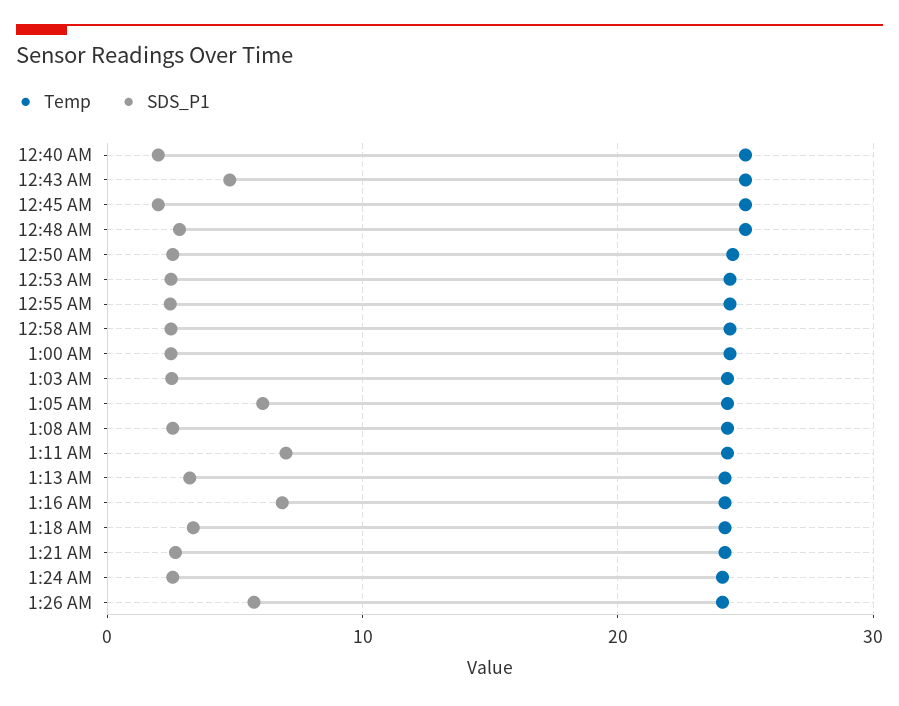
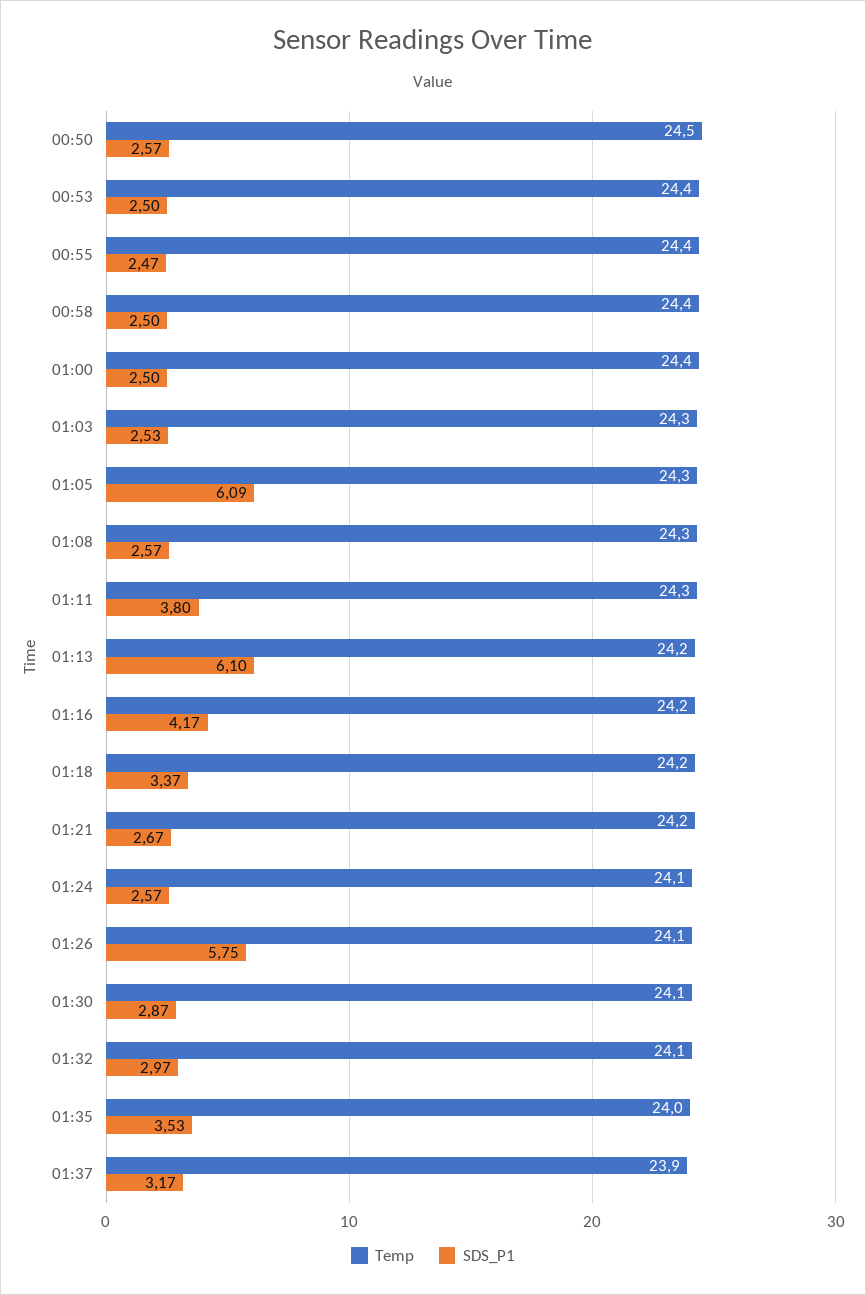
Temp, 12:40 AM: 25 -> none
SDS_P1, 12:40 AM: 2 -> none
Temp, 12:43 AM: 25 -> none
SDS_P1, 12:43 AM: 5 -> none
Temp, 12:45 AM: 25 -> none
SDS_P1, 12:45 AM: 2 -> none
Temp, 12:48 AM: 25 -> none
SDS_P1, 12:48 AM: 3 -> none
SDS_P1, 1:11 AM: 7 -> 3.8
SDS_P1, 1:13 AM: 3 -> 6.1
SDS_P1, 1:16 AM: 7 -> 4.17
Temp, 01:30: none -> 24.1
SDS_P1, 01:30: none -> 2.87
Temp, 01:32: none -> 24.1
SDS_P1, 01:32: none -> 2.97
Temp, 01:35: none -> 24
SDS_P1, 01:35: none -> 3.53
Temp, 01:37: none -> 23.9
SDS_P1, 01:37: none -> 3.17

